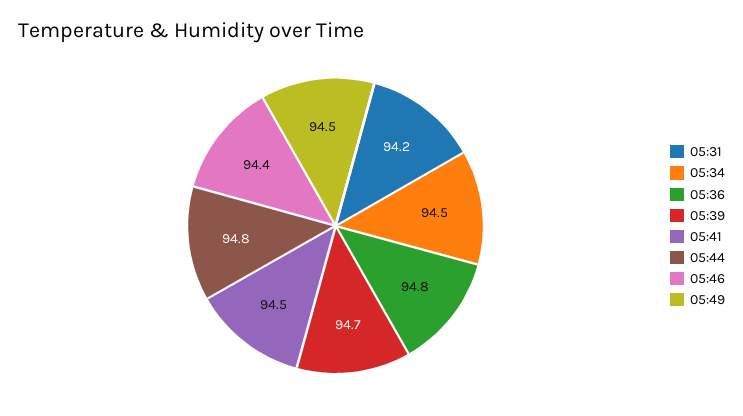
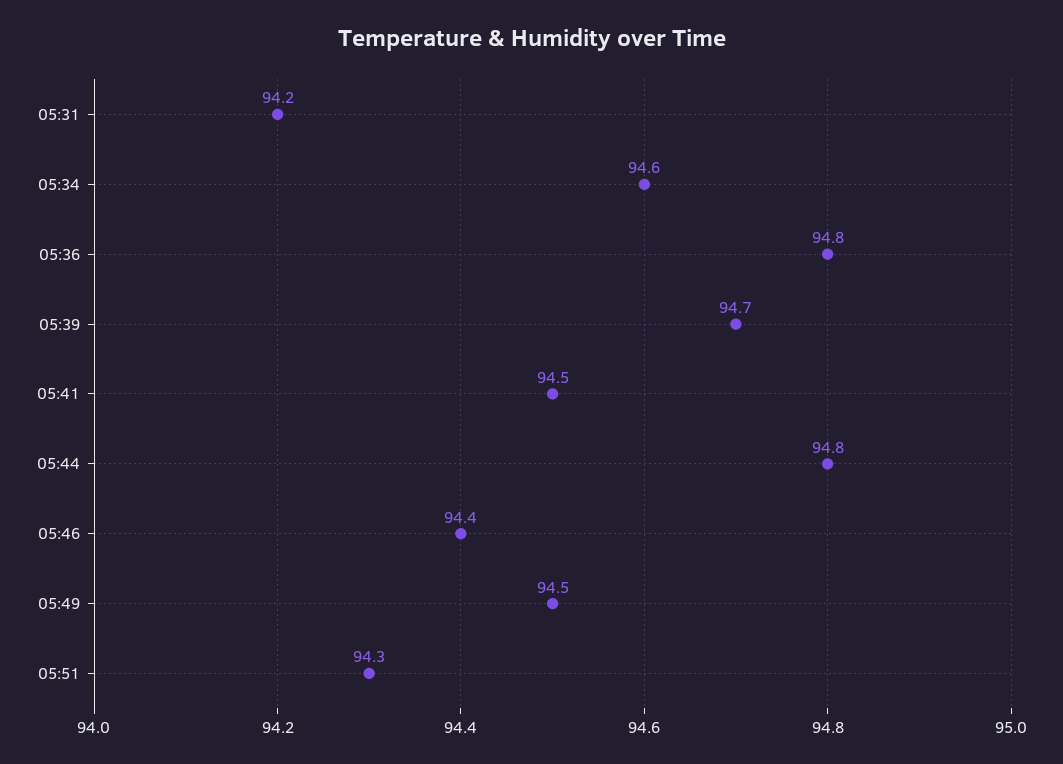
05:34: 94.5 -> 94.6
05:51: none -> 94.3

